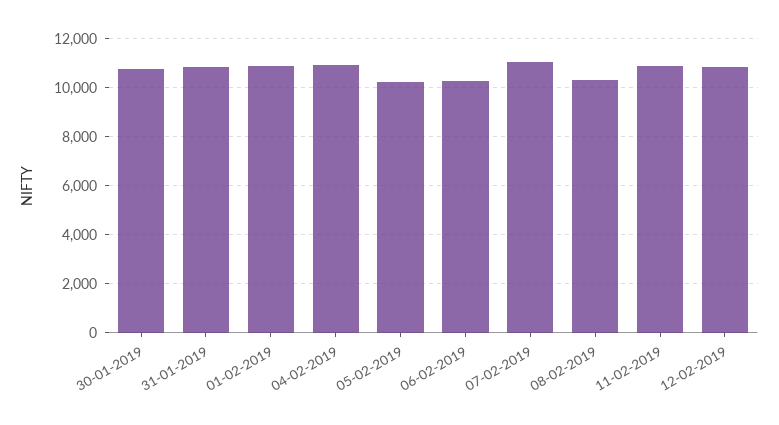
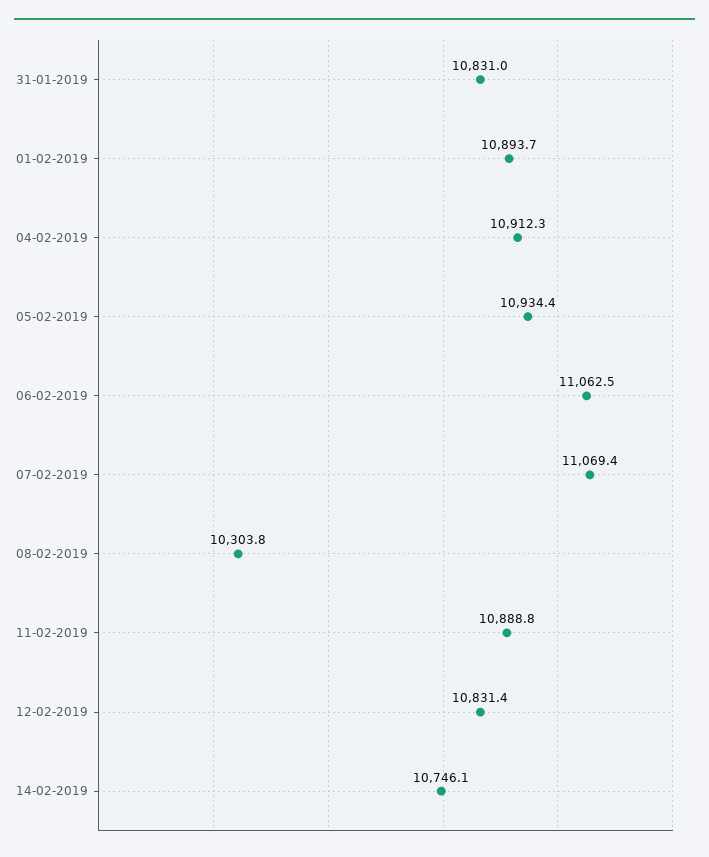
30-01-2019: 10750 -> none
05-02-2019: 10250 -> 10934.4
06-02-2019: 10250 -> 11062.5
14-02-2019: none -> 10746.1

